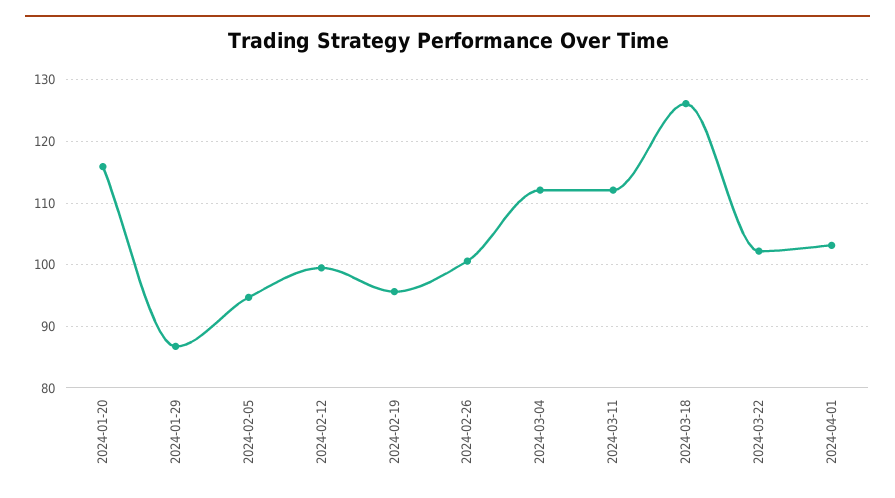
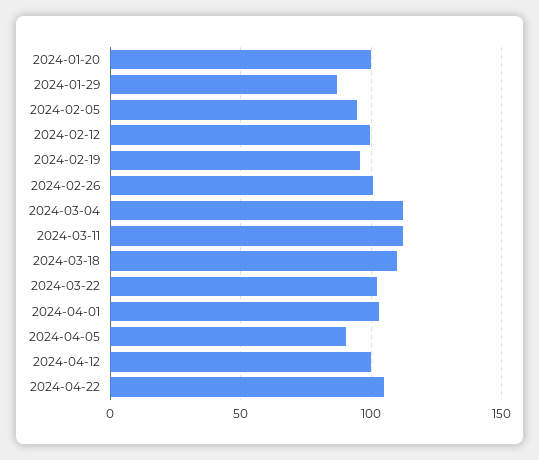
2024-01-20: 116 -> 100
2024-03-18: 126 -> 110
2024-04-05: none -> 90
2024-04-12: none -> 100
2024-04-22: none -> 105

